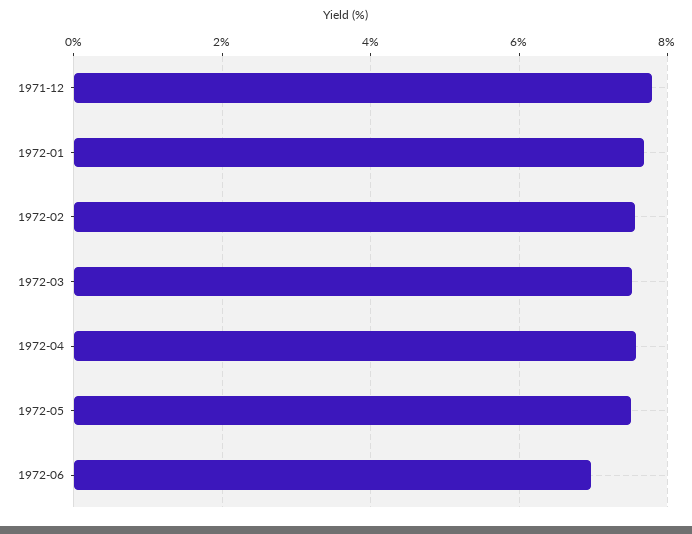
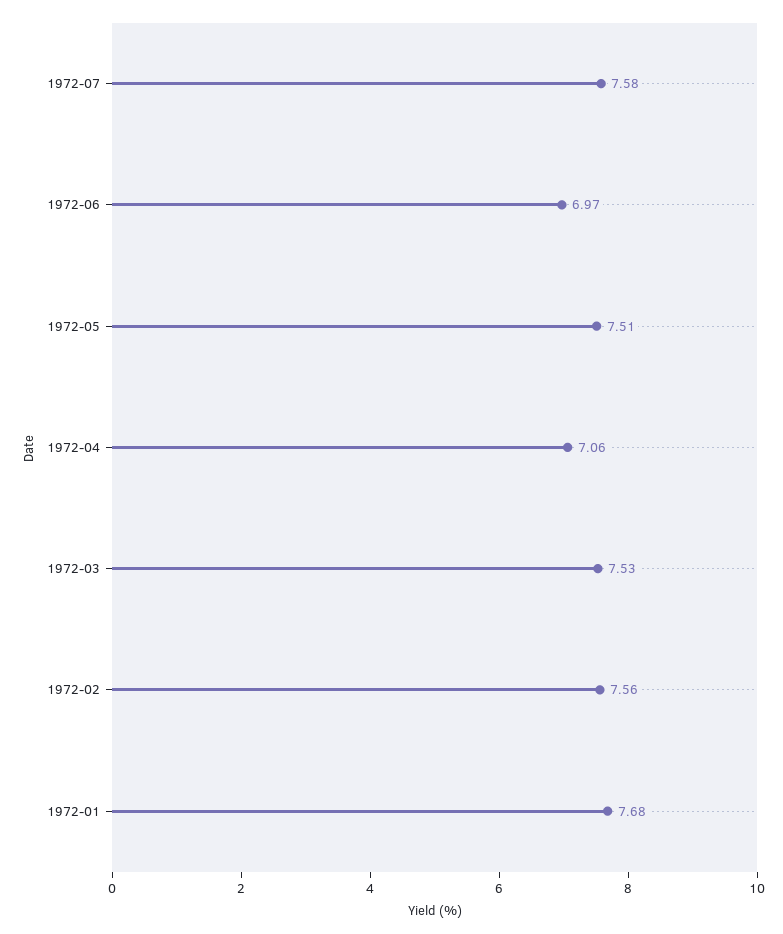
1971-12: 7.8 -> none
1972-04: 7.6 -> 7.06
1972-07: none -> 7.58

